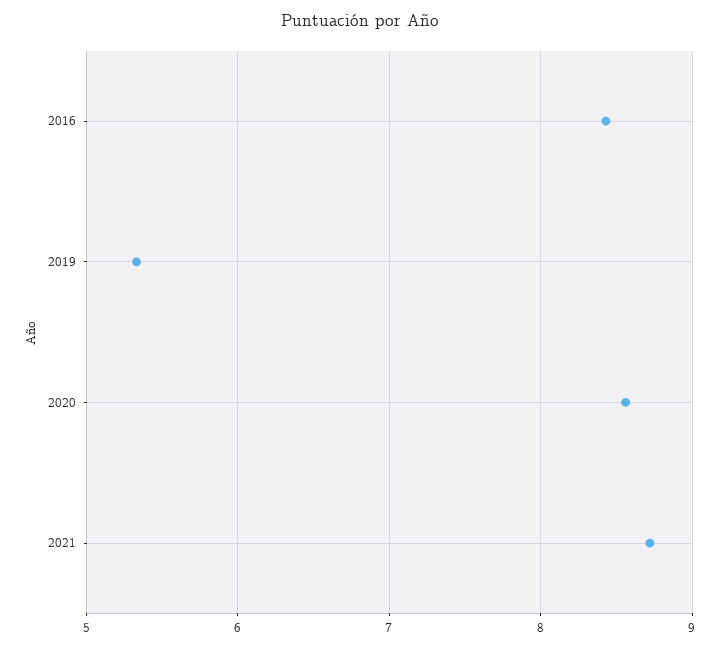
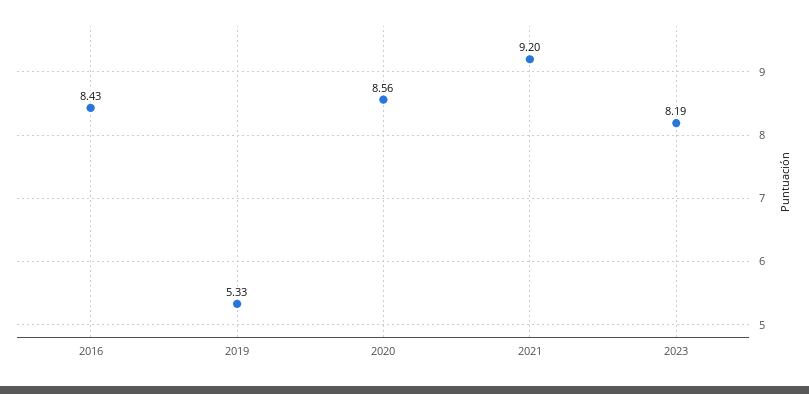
2021: 8.7 -> 9.2
2023: none -> 8.19

